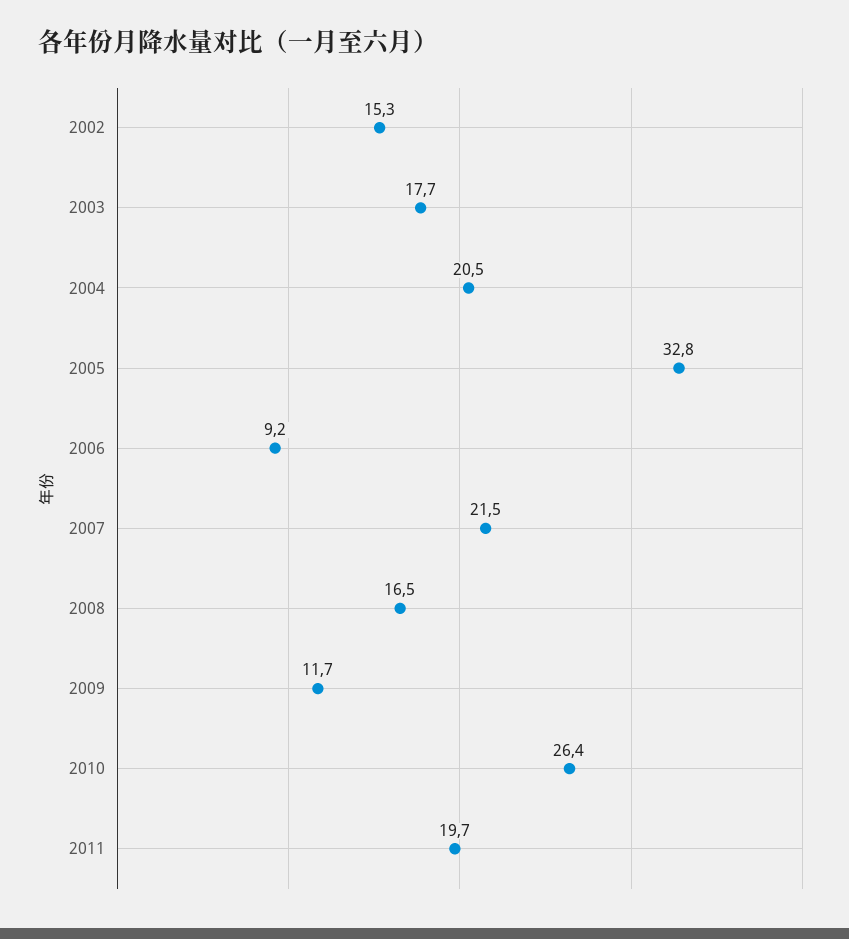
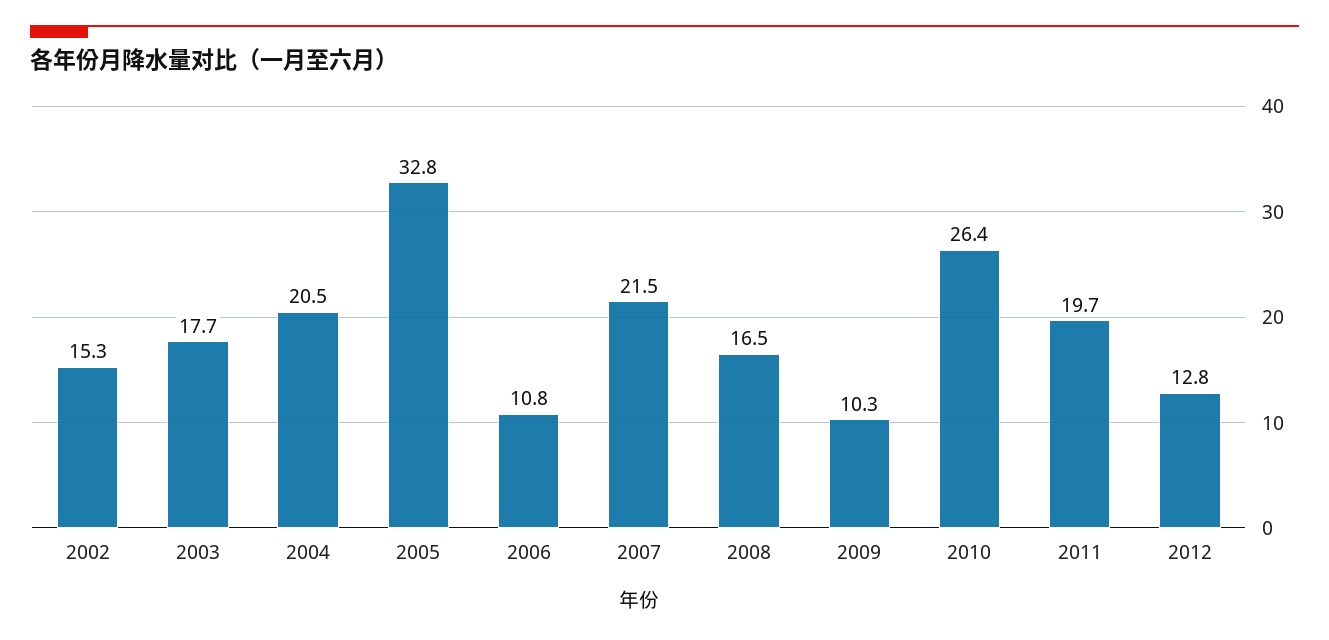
2006: 9.2 -> 10.8
2009: 11.7 -> 10.3
2012: none -> 12.8

